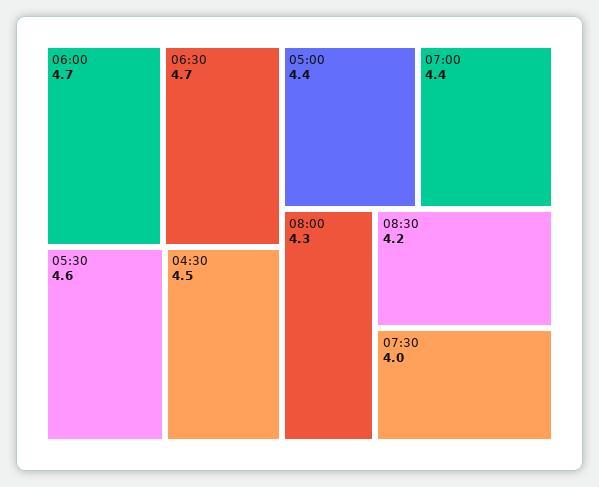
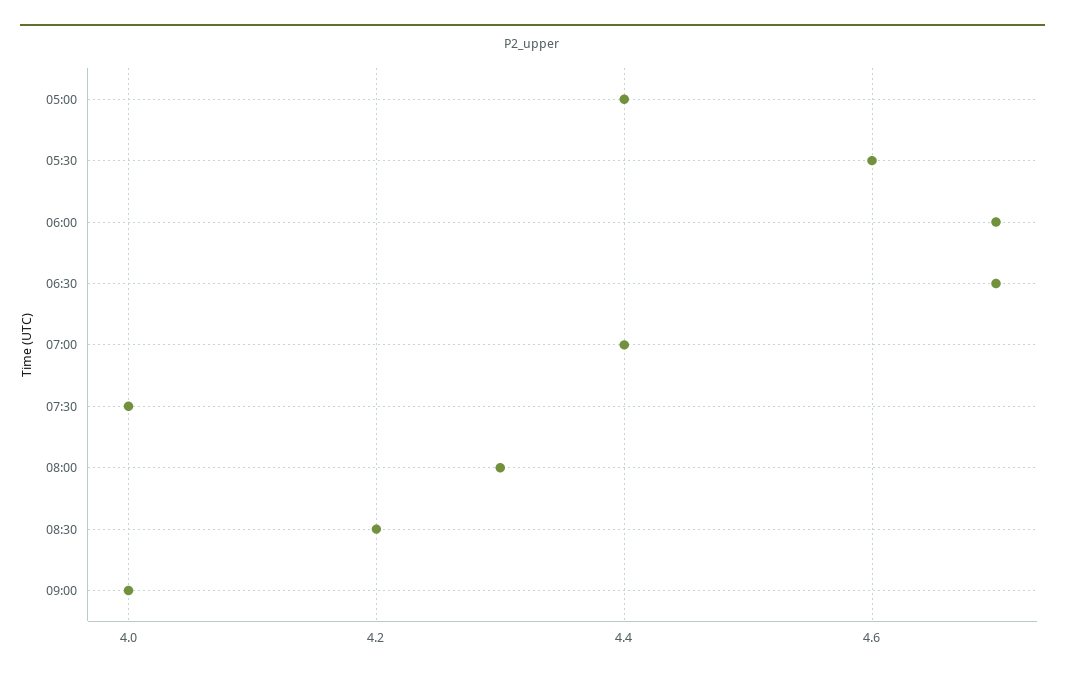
04:30: 4.5 -> none
09:00: none -> 4

